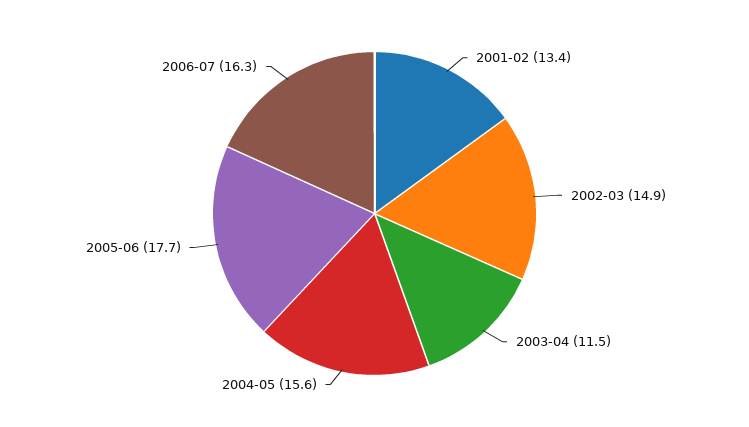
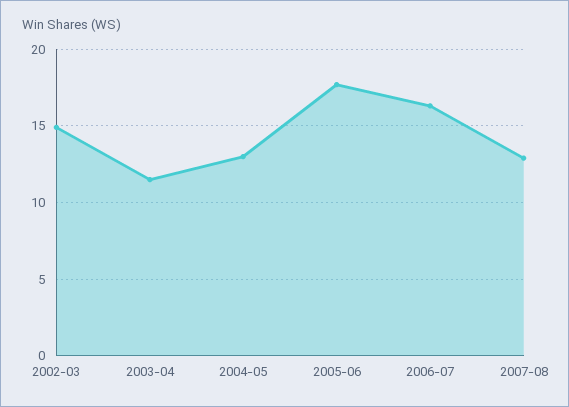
2001-02: 13.4 -> none
2004-05: 15.6 -> 13
2007-08: none -> 13

